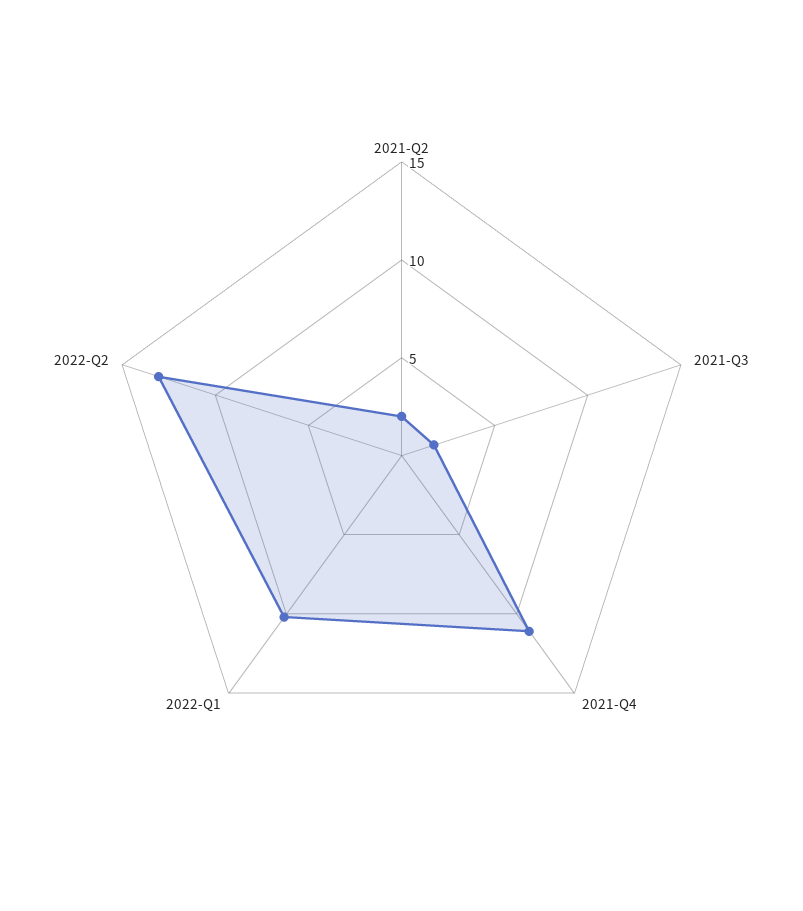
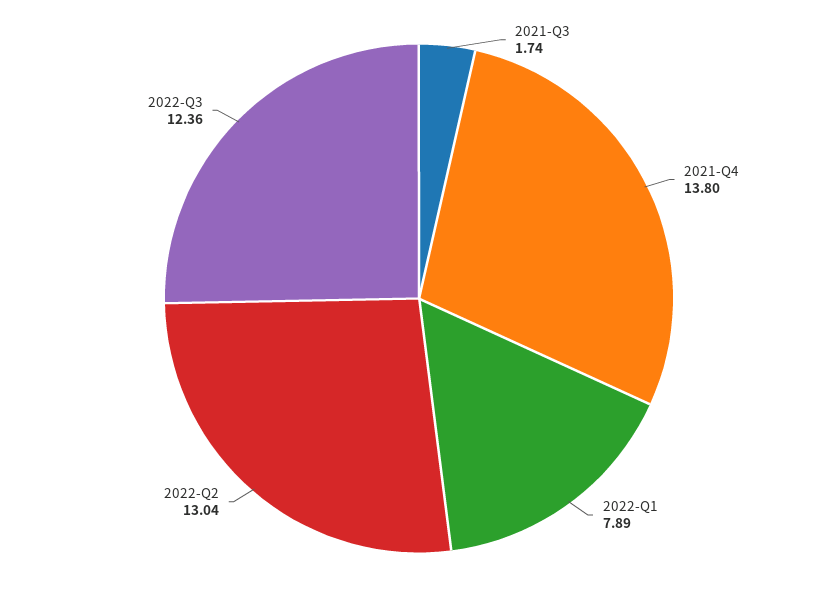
2021-Q2: 2 -> none
2021-Q4: 11 -> 13.8
2022-Q1: 10 -> 7.89
2022-Q3: none -> 12.36

